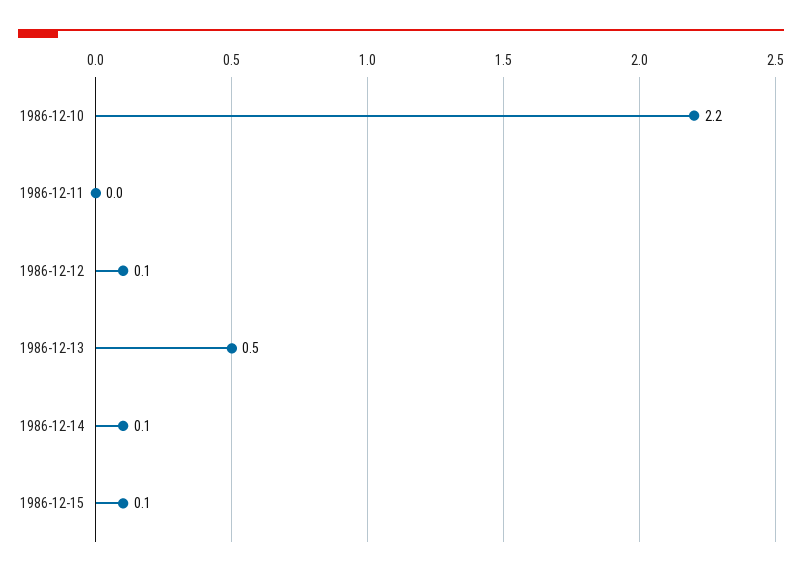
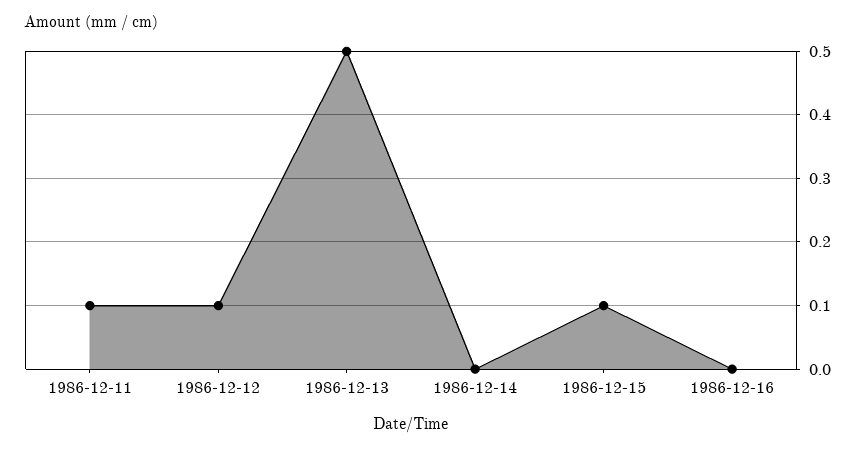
1986-12-10: 2.2 -> none
1986-12-11: 0 -> 0.1
1986-12-14: 0.1 -> 0
1986-12-16: none -> 0

